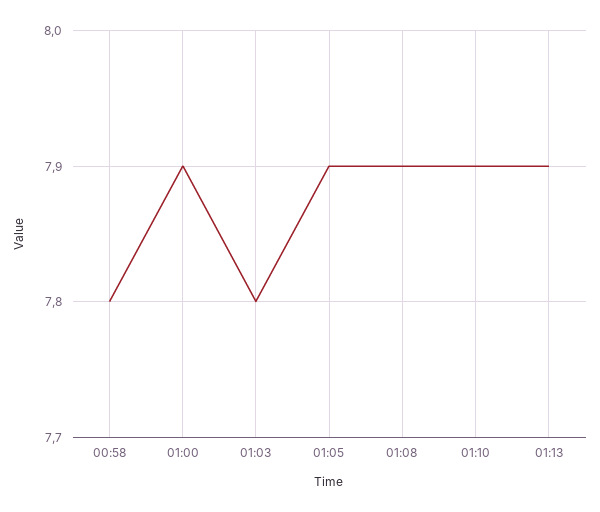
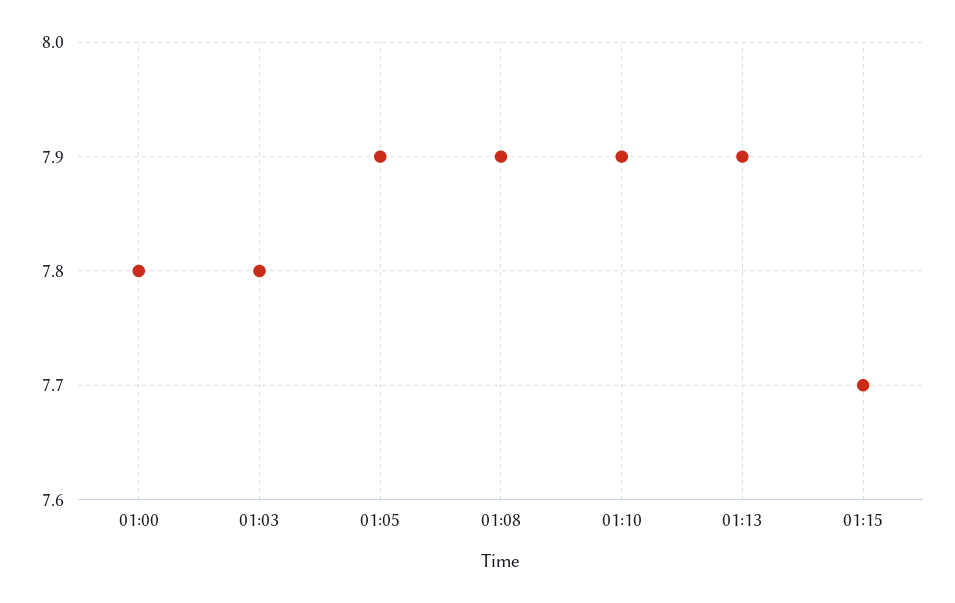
00:58: 7.8 -> none
01:00: 7.9 -> 7.8
01:15: none -> 7.7

